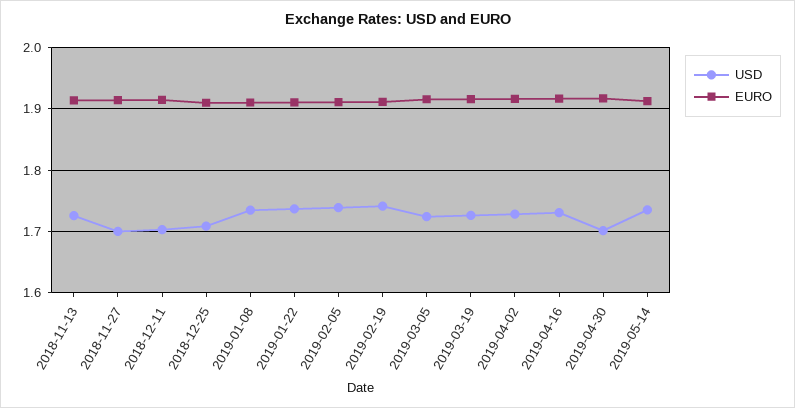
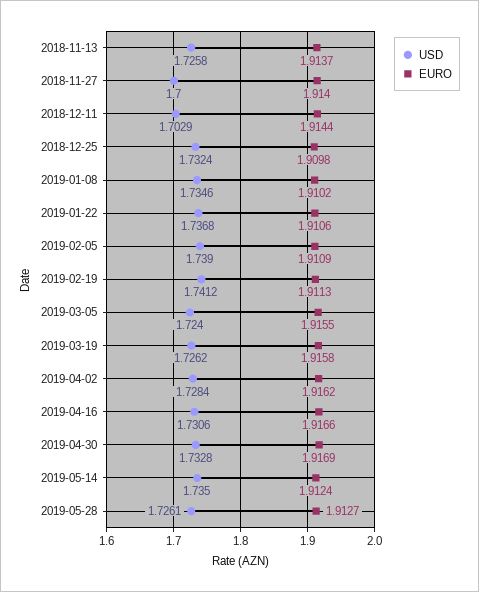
USD, 2018-12-25: 1.71 -> 1.7324
USD, 2019-04-30: 1.7 -> 1.7328
USD, 2019-05-28: none -> 1.7261
EURO, 2019-05-28: none -> 1.9127

